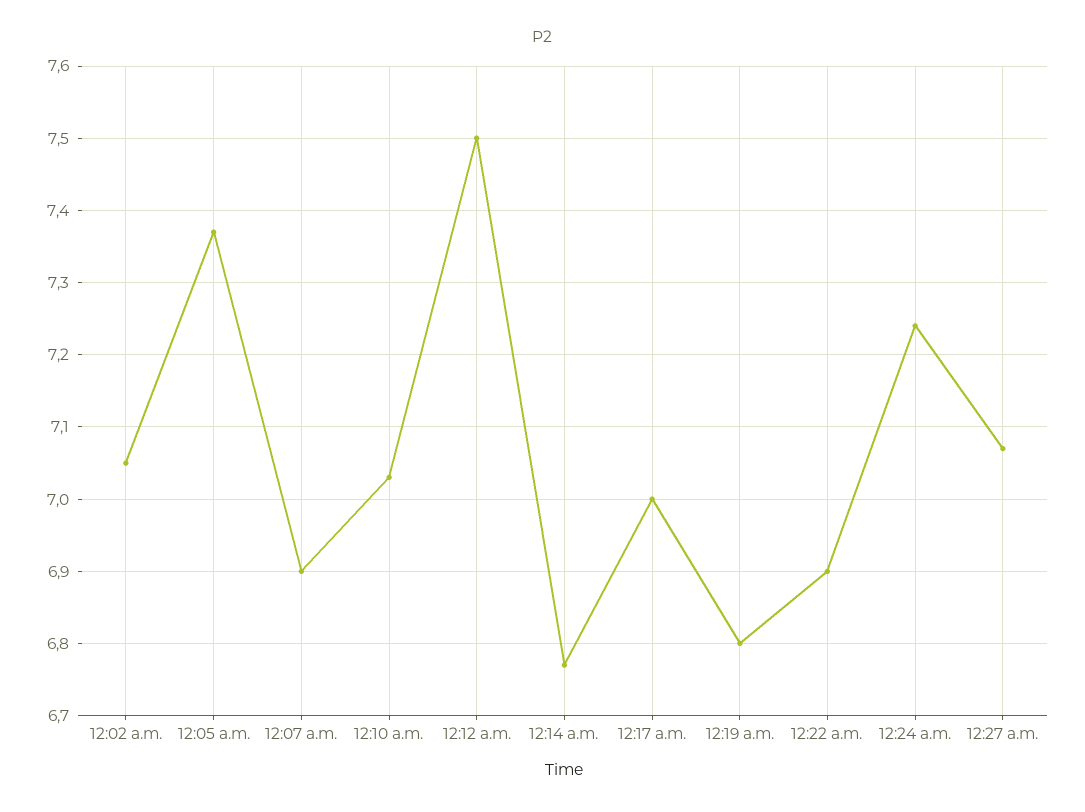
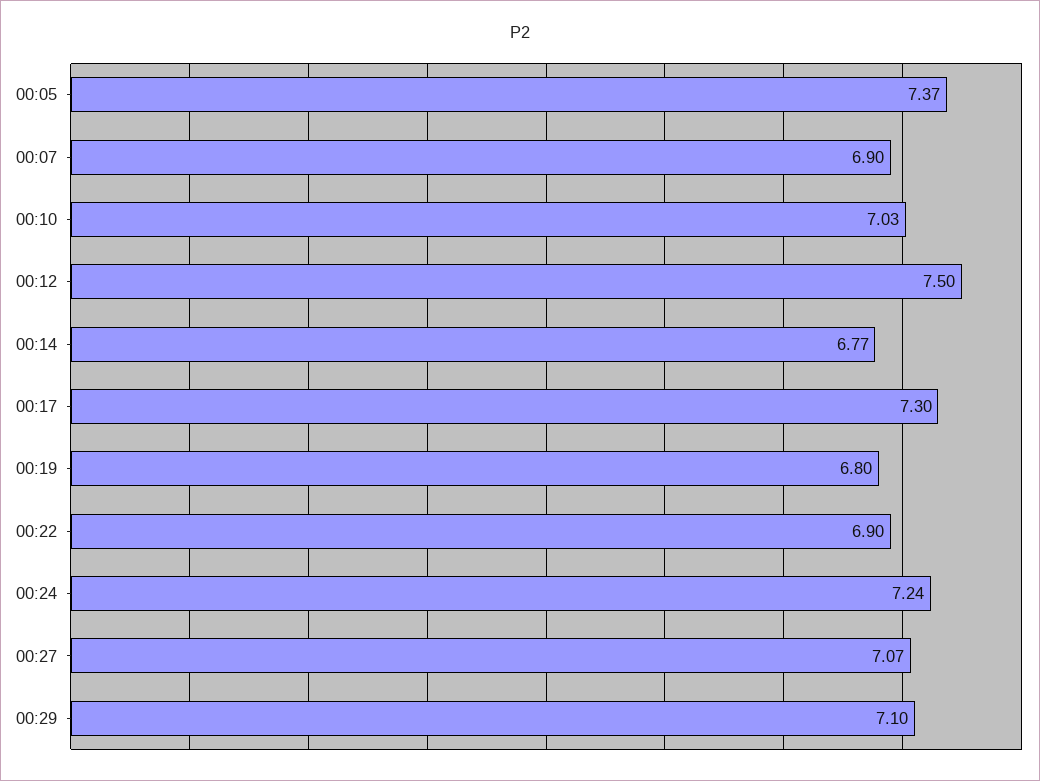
12:02 a.m.: 7.05 -> none
12:17 a.m.: 7 -> 7.3
00:29: none -> 7.1

